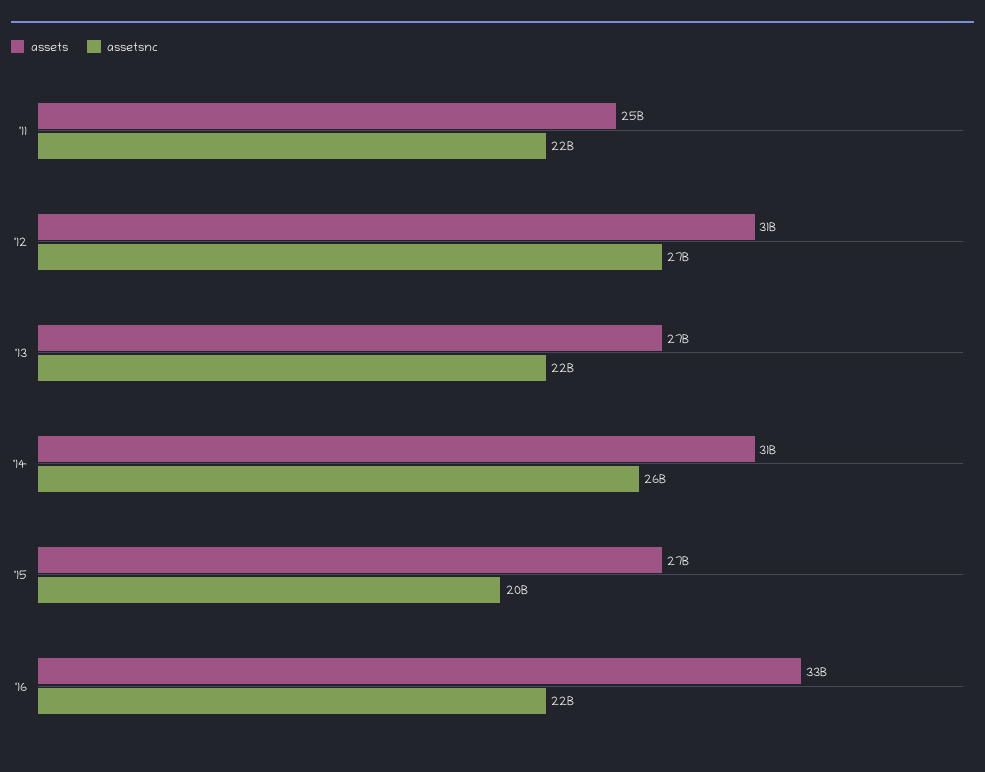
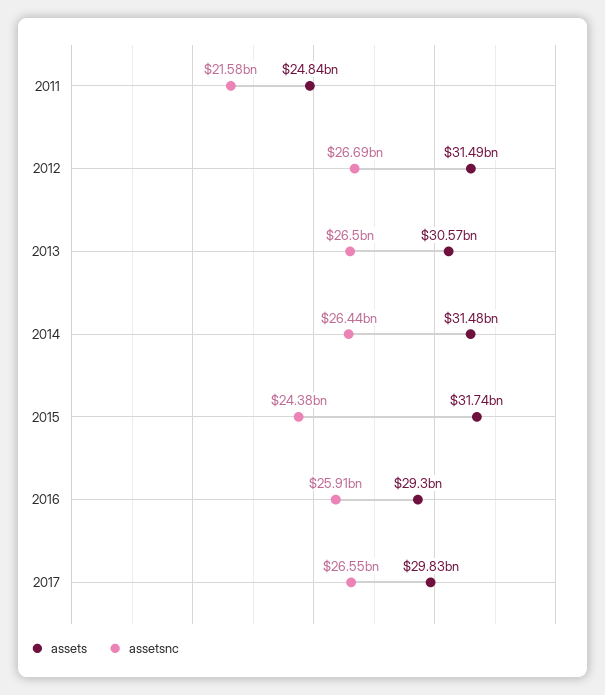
assets, '13: 27000000000 -> 30570000000
assetsnc, '13: 22000000000 -> 26500000000
assets, '15: 27000000000 -> 31740000000
assetsnc, '15: 20000000000 -> 24380000000
assets, '16: 33000000000 -> 29300000000
assetsnc, '16: 22000000000 -> 25910000000
assets, 2017: none -> 29830000000
assetsnc, 2017: none -> 26550000000

